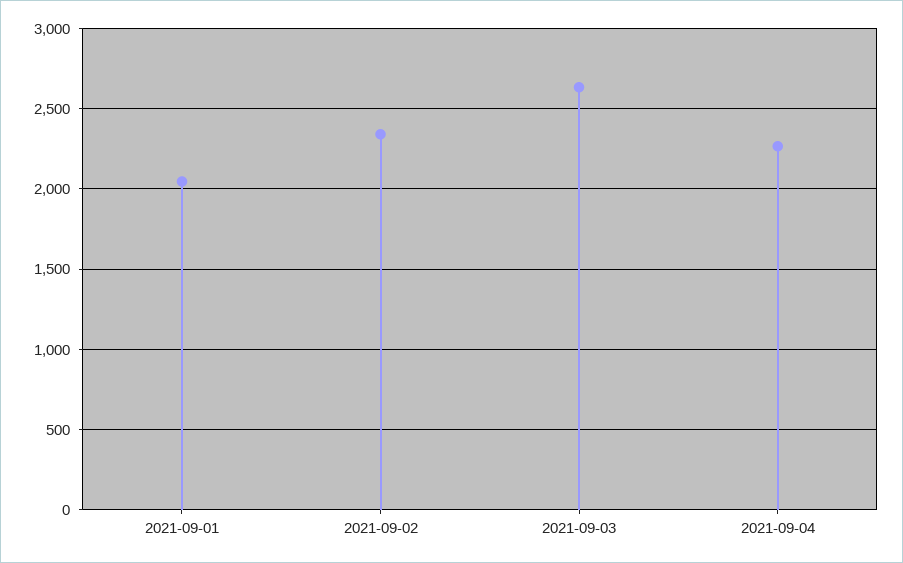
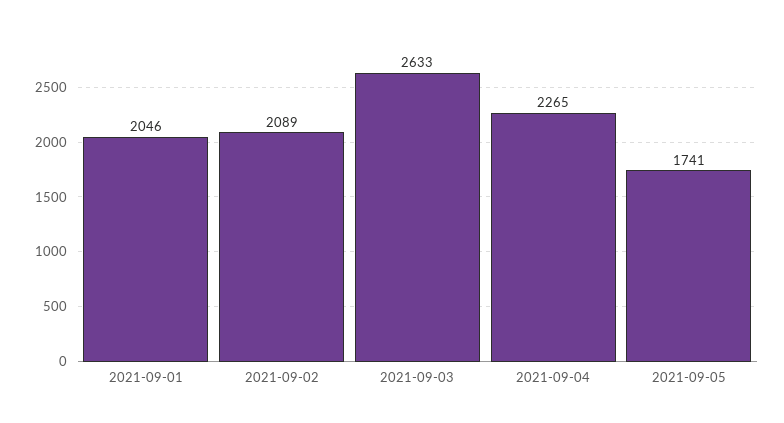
2021-09-02: 2350 -> 2089
2021-09-05: none -> 1741

